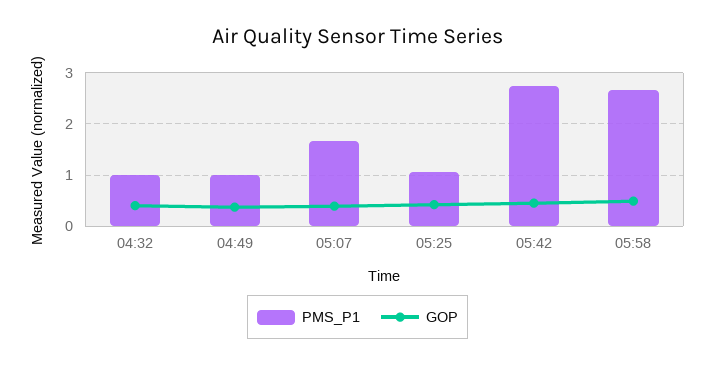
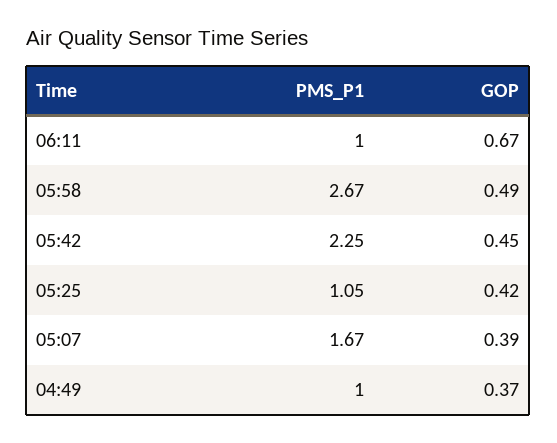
PMS_P1, 04:32: 1 -> none
GOP, 04:32: 0.4 -> none
PMS_P1, 05:42: 2.8 -> 2.25
PMS_P1, 06:11: none -> 1
GOP, 06:11: none -> 0.67

